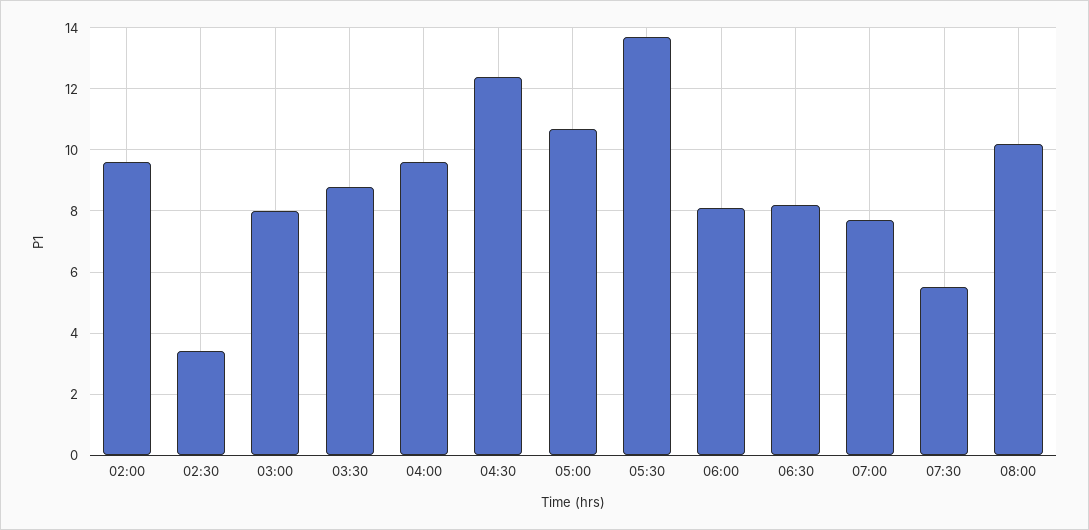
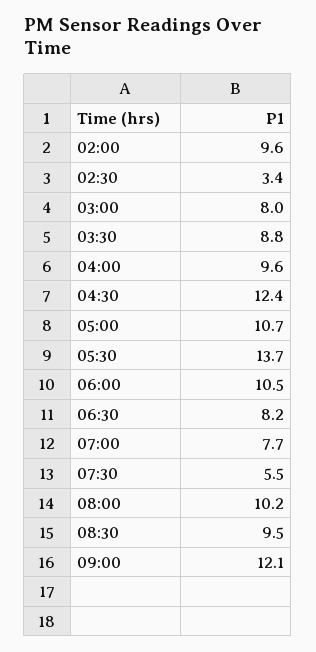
06:00: 8 -> 10.5
08:30: none -> 9.5
09:00: none -> 12.1

